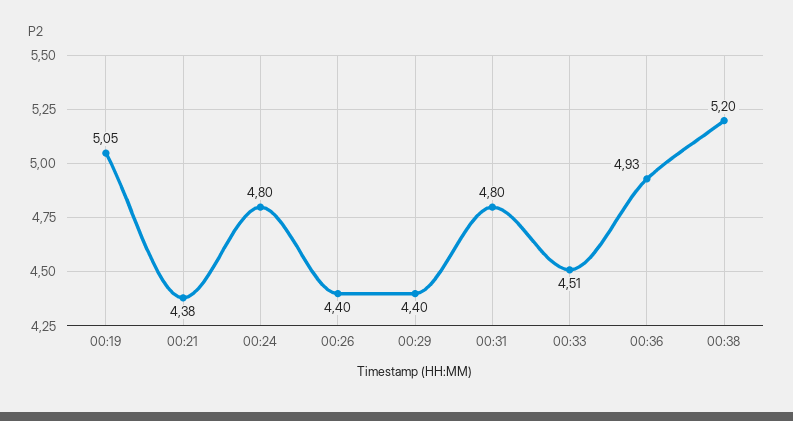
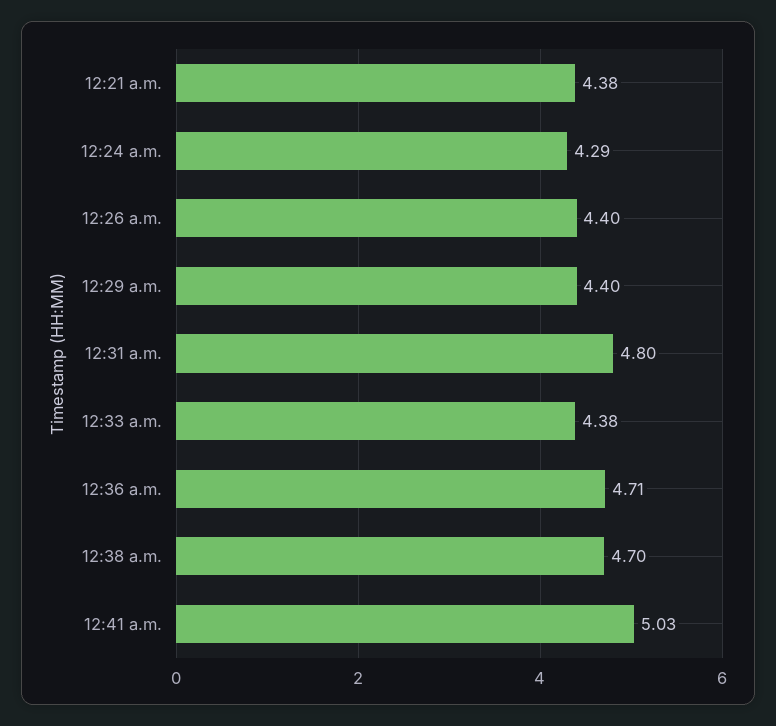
00:19: 5.05 -> none
00:24: 4.8 -> 4.29
00:33: 4.51 -> 4.38
00:36: 4.93 -> 4.71
00:38: 5.2 -> 4.7
12:41 a.m.: none -> 5.03

